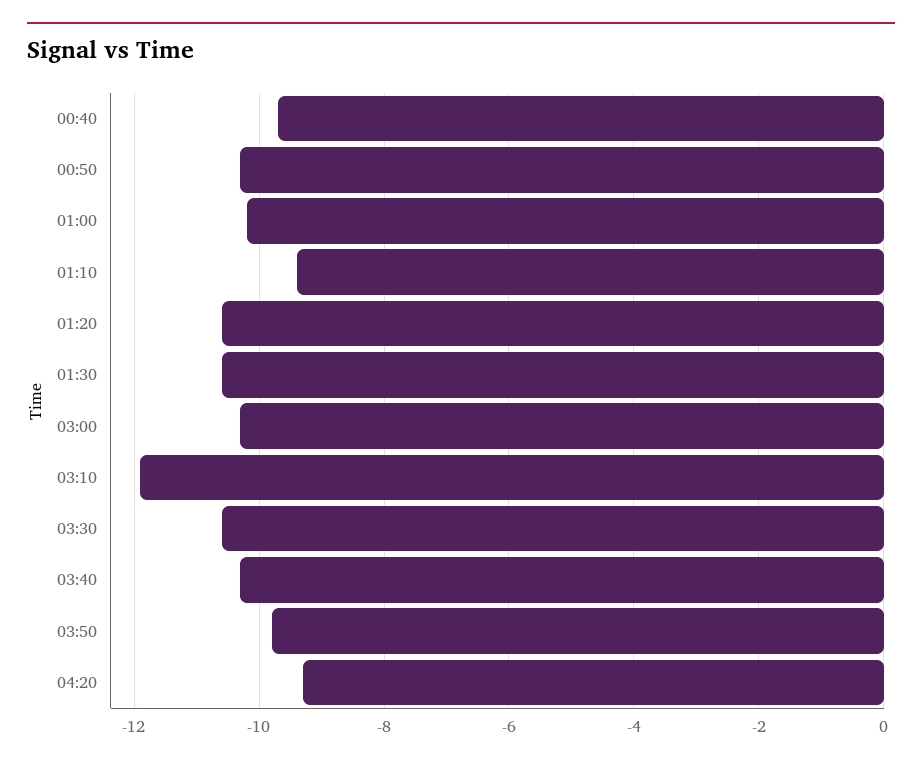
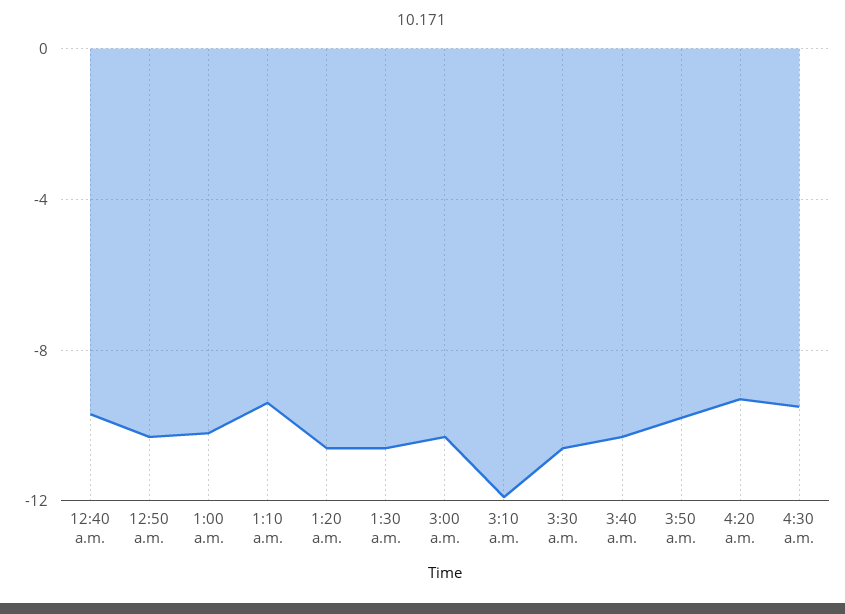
4:30 a.m.: none -> -9.5

